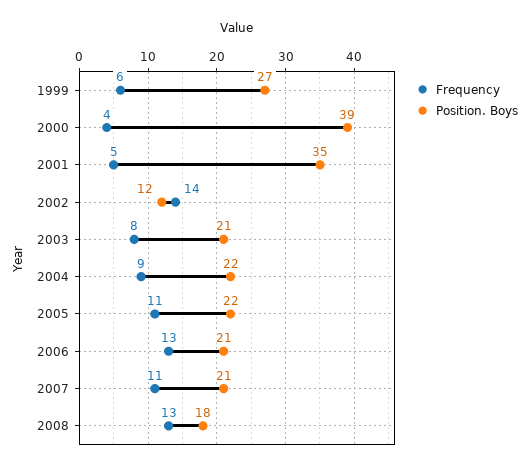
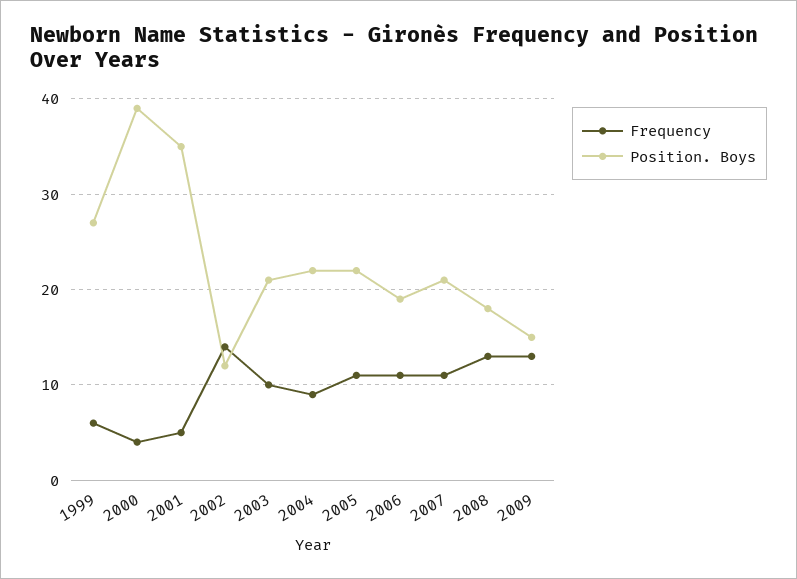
Frequency, 2003: 8 -> 10
Frequency, 2006: 13 -> 11
Position. Boys, 2006: 21 -> 19
Frequency, 2009: none -> 13
Position. Boys, 2009: none -> 15

